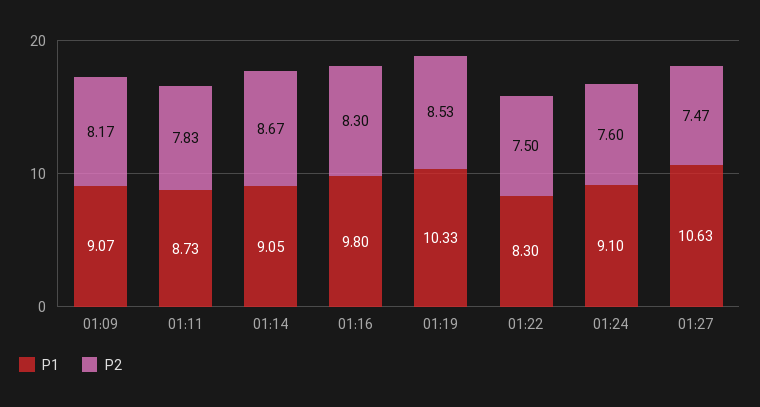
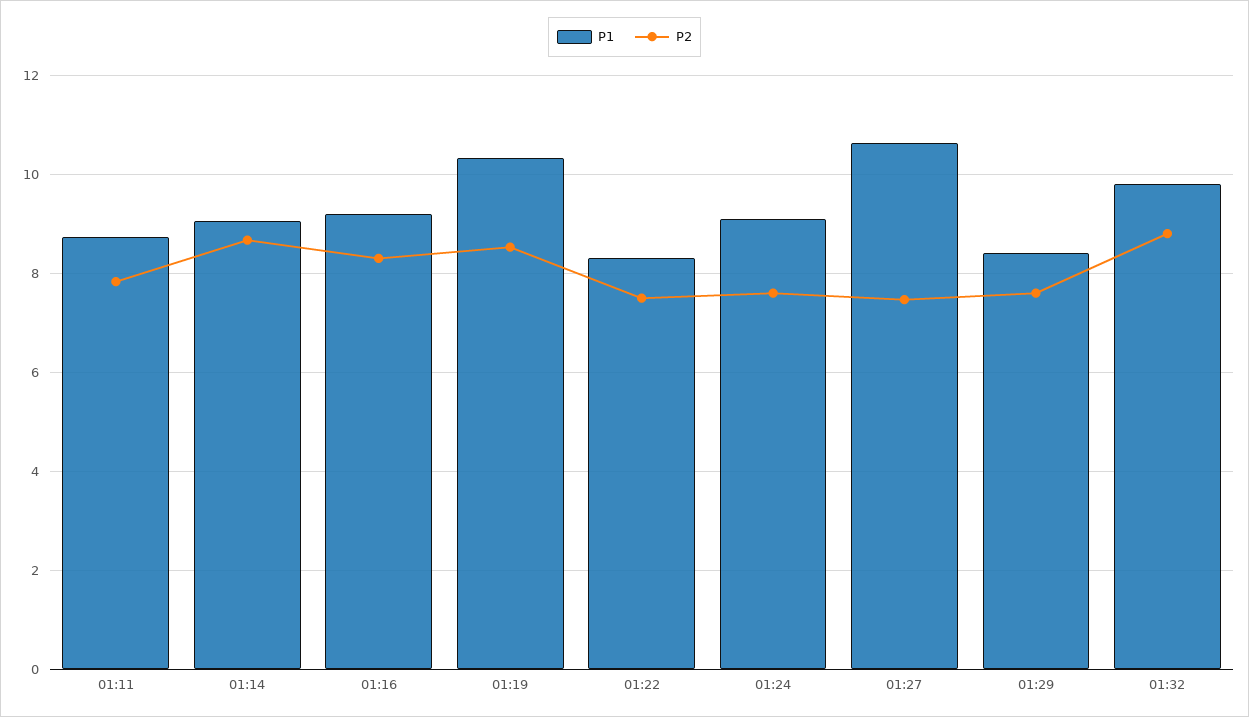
P1, 01:09: 9.07 -> none
P2, 01:09: 8.17 -> none
P1, 01:16: 9.8 -> 9.2
P1, 01:29: none -> 8.4
P2, 01:29: none -> 7.6
P1, 01:32: none -> 9.8
P2, 01:32: none -> 8.8

